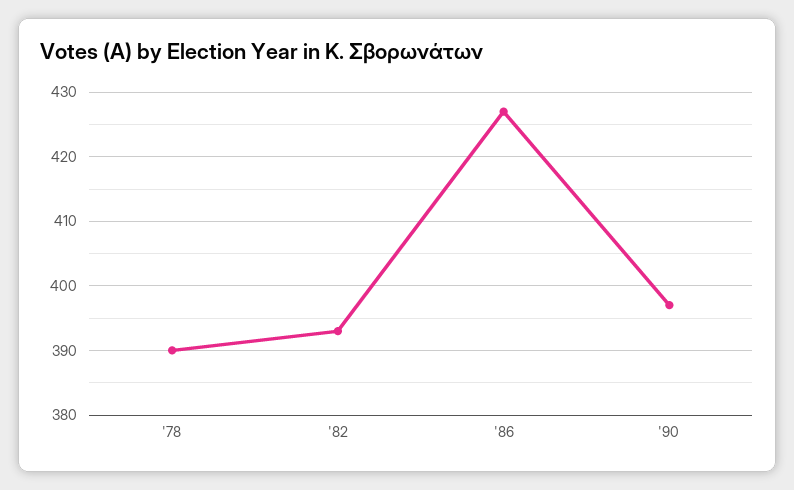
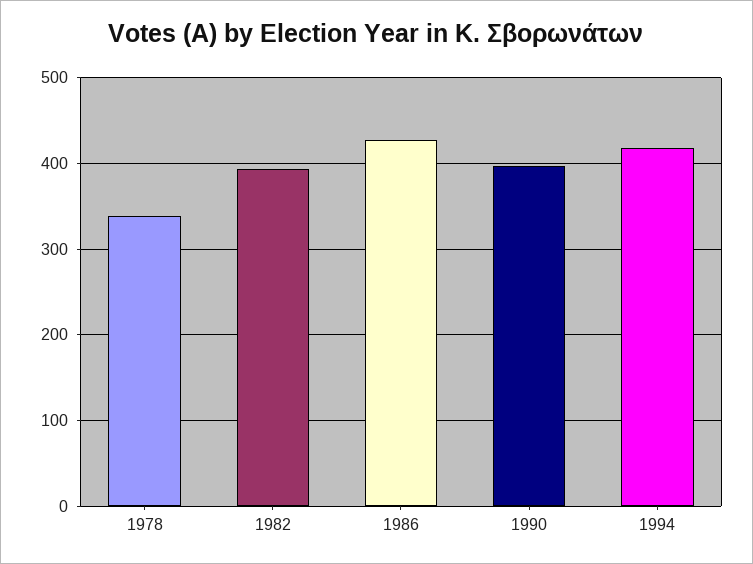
'78: 390 -> 340
1994: none -> 420

